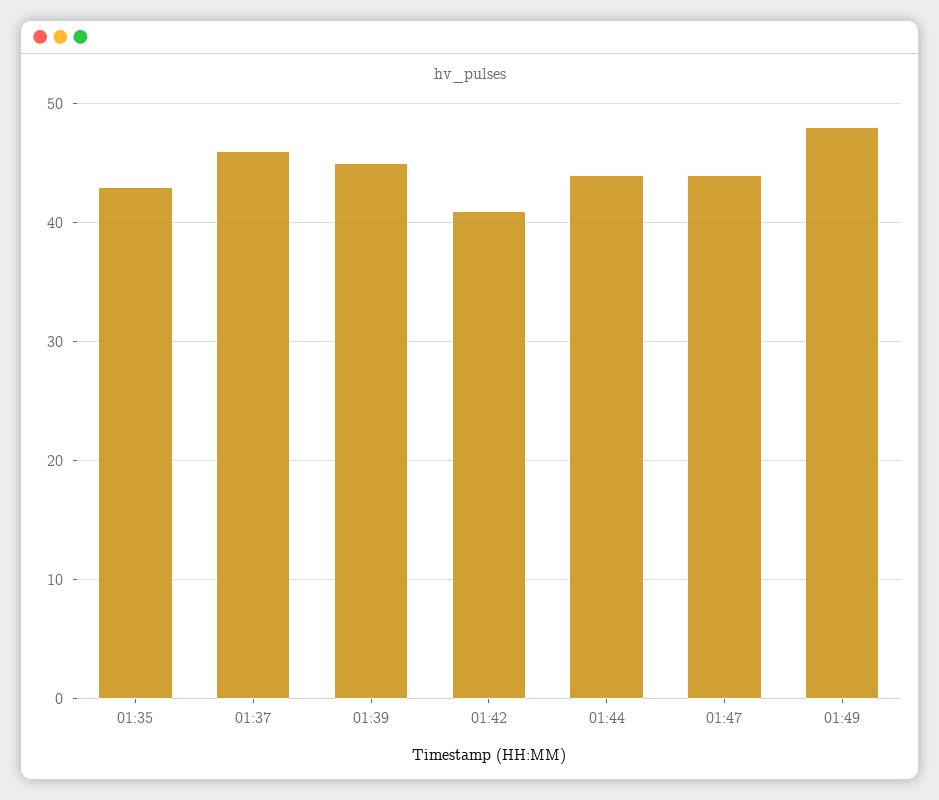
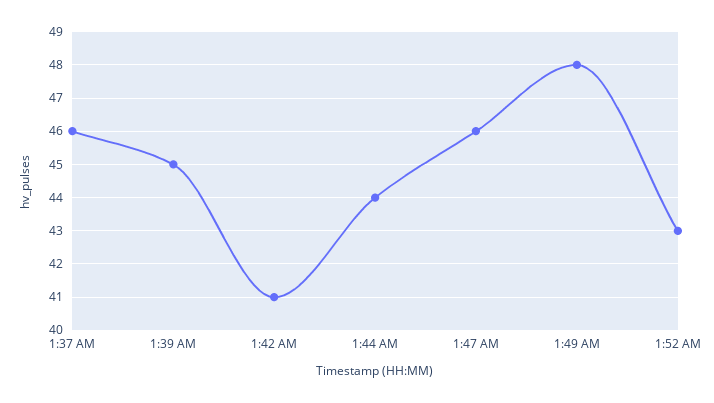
01:35: 43 -> none
01:47: 44 -> 46
1:52 AM: none -> 43

